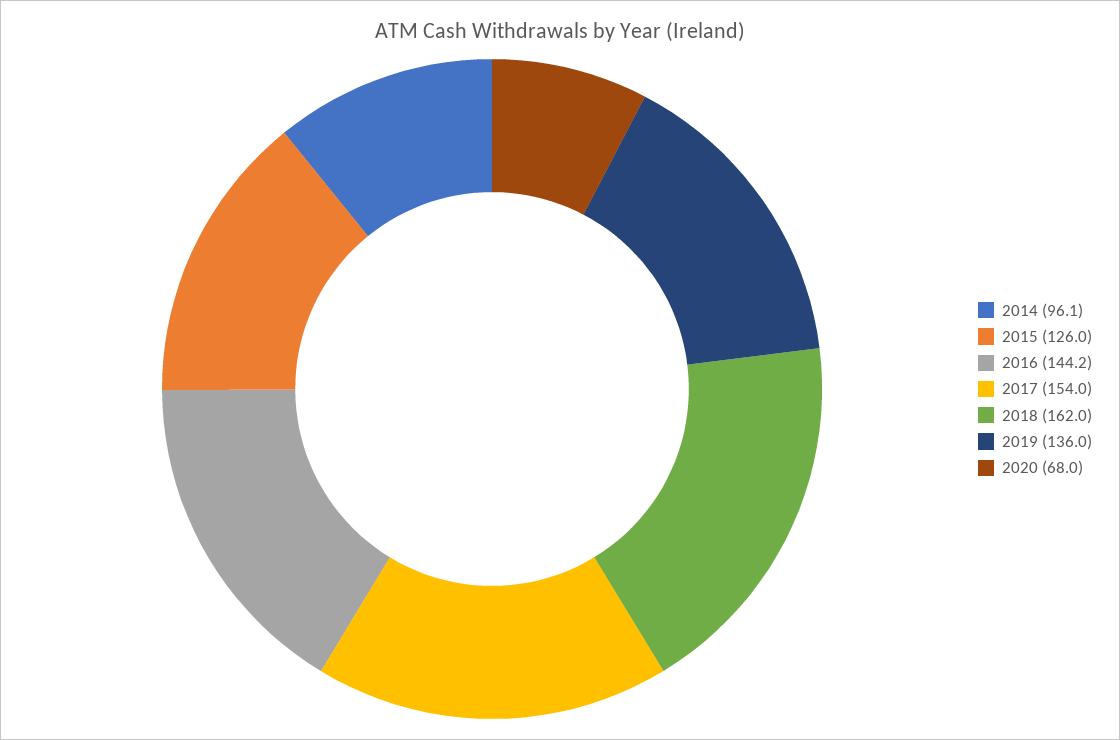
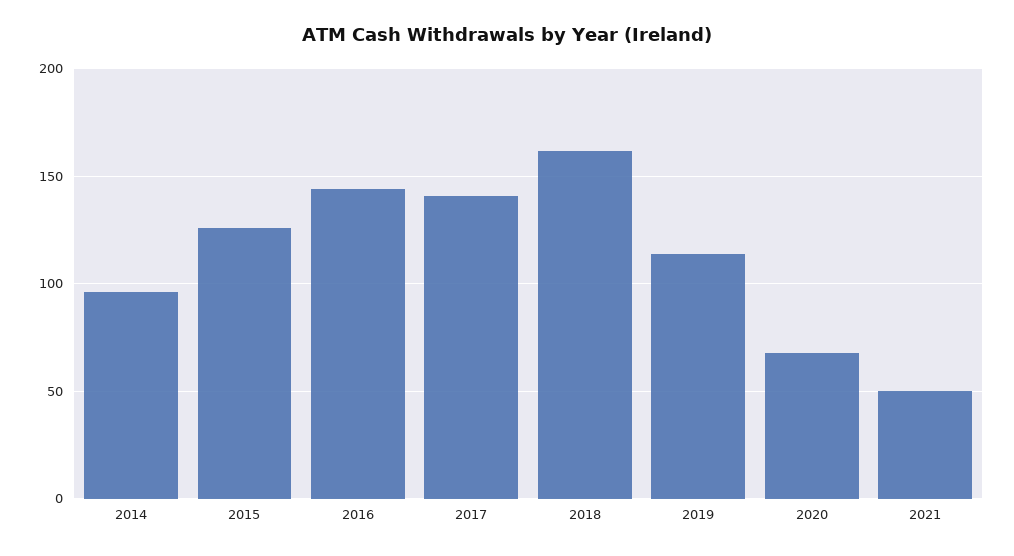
2017: 154 -> 140
2019: 136 -> 115
2021: none -> 50

